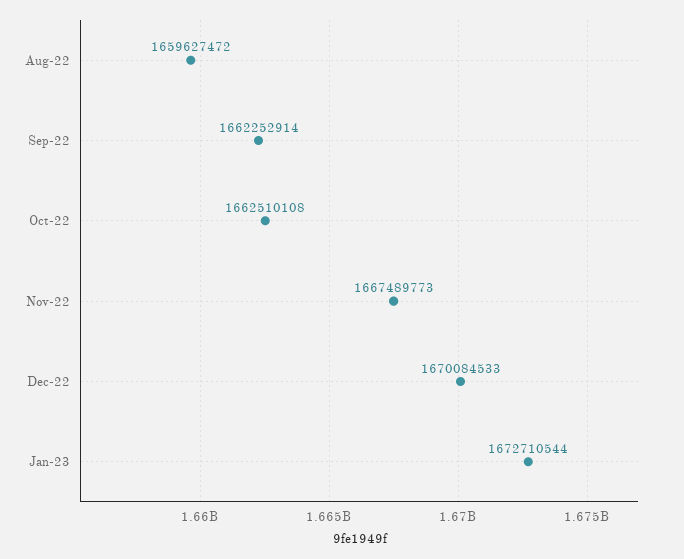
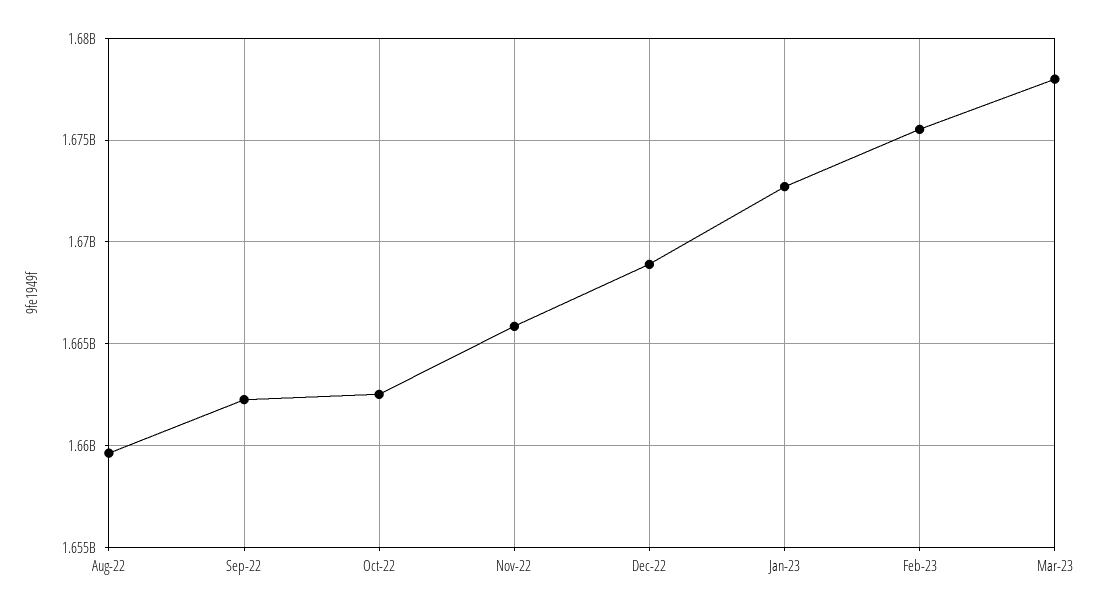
Nov-22: 1667489773 -> 1666000000
Dec-22: 1670084533 -> 1669000000
Feb-23: none -> 1675500000
Mar-23: none -> 1678000000

